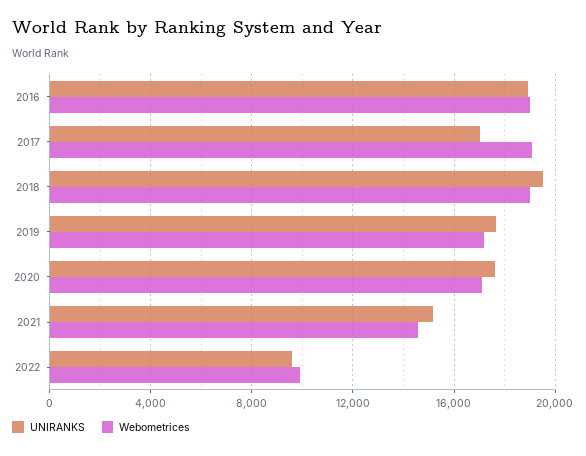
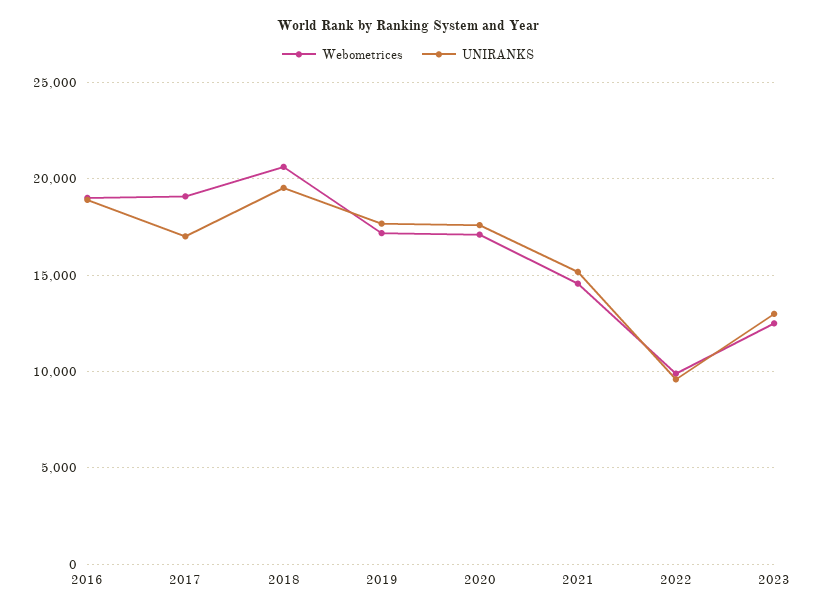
Webometrices, 2018: 19000 -> 20500
Webometrices, 2023: none -> 12500
UNIRANKS, 2023: none -> 13000

